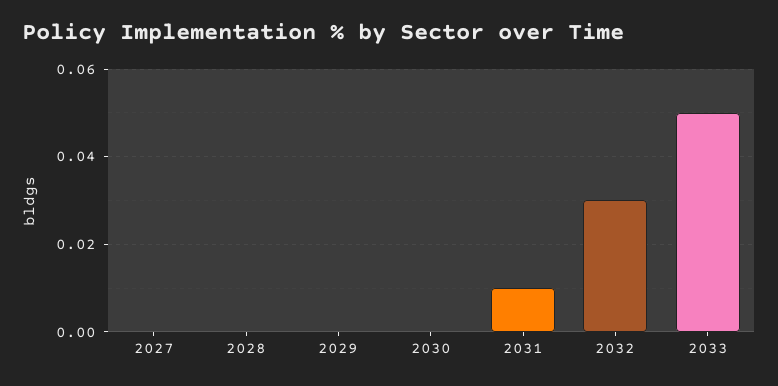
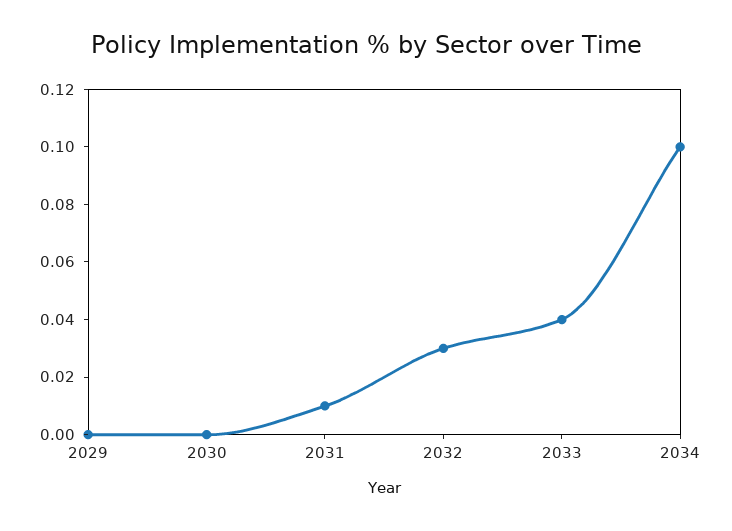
2027: 0 -> none
2028: 0 -> none
2033: 0.05 -> 0.04
2034: none -> 0.1

